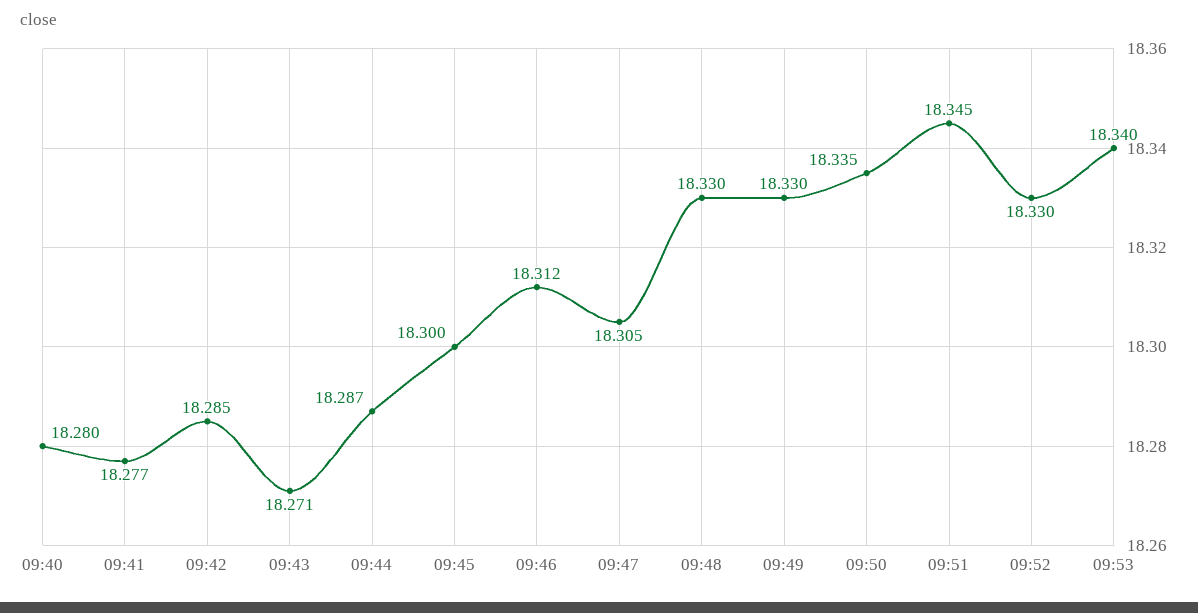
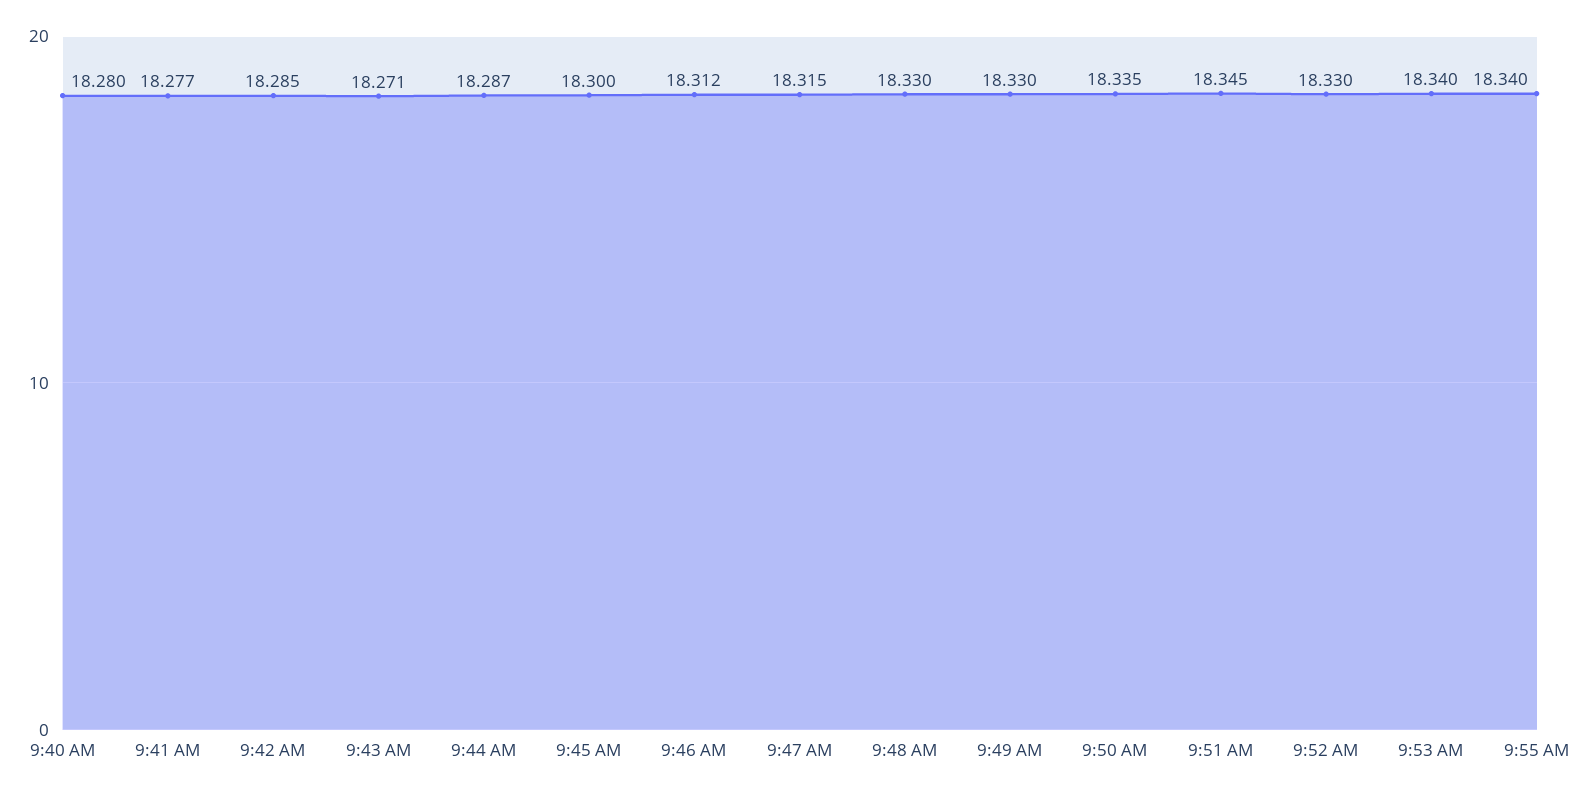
09:47: 18.305 -> 18.315
9:55 AM: none -> 18.34

